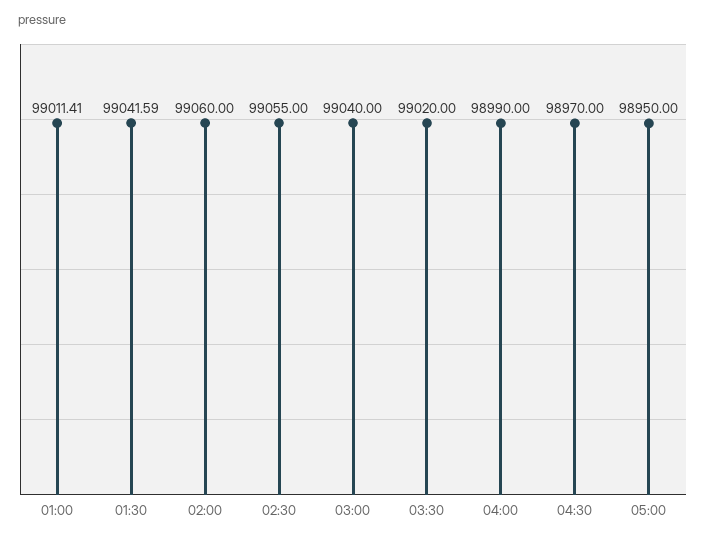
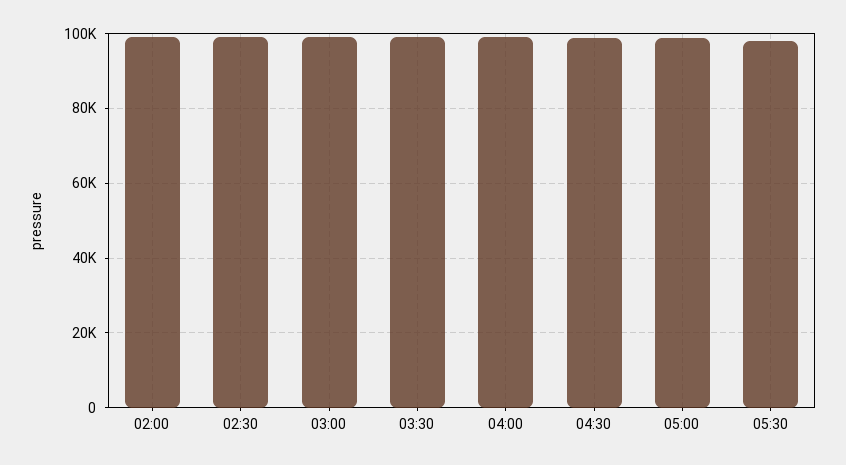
01:00: 99011.41 -> none
01:30: 99041.59 -> none
05:30: none -> 98000

